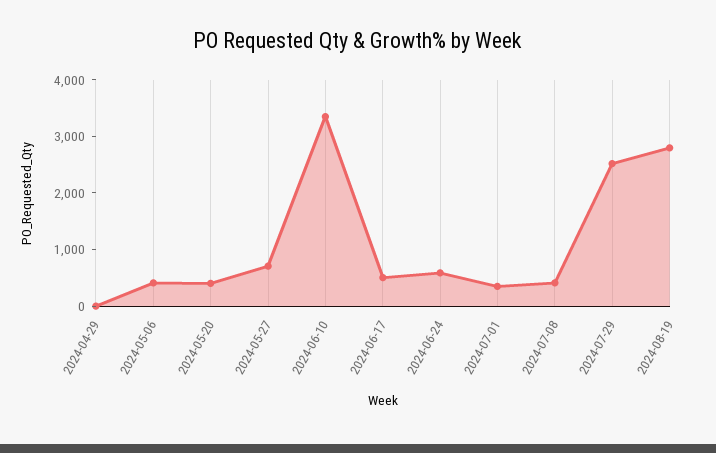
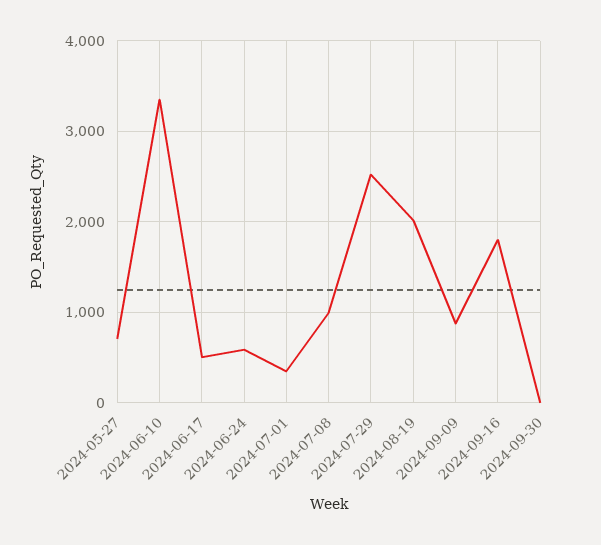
2024-04-29: 0 -> none
2024-05-06: 400 -> none
2024-05-20: 400 -> none
2024-07-08: 400 -> 1000
2024-08-19: 2800 -> 2000
2024-09-09: none -> 900
2024-09-16: none -> 1800
2024-09-30: none -> 0

